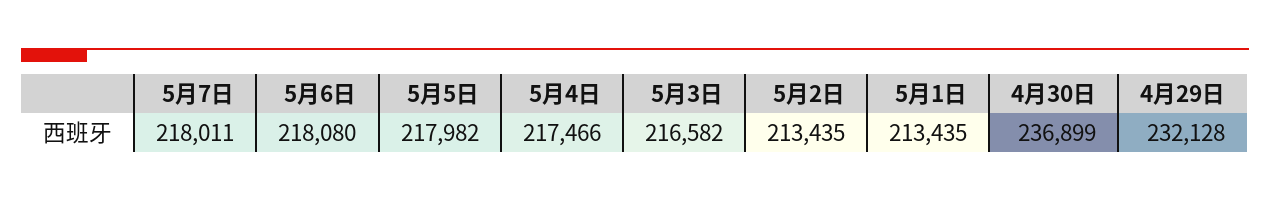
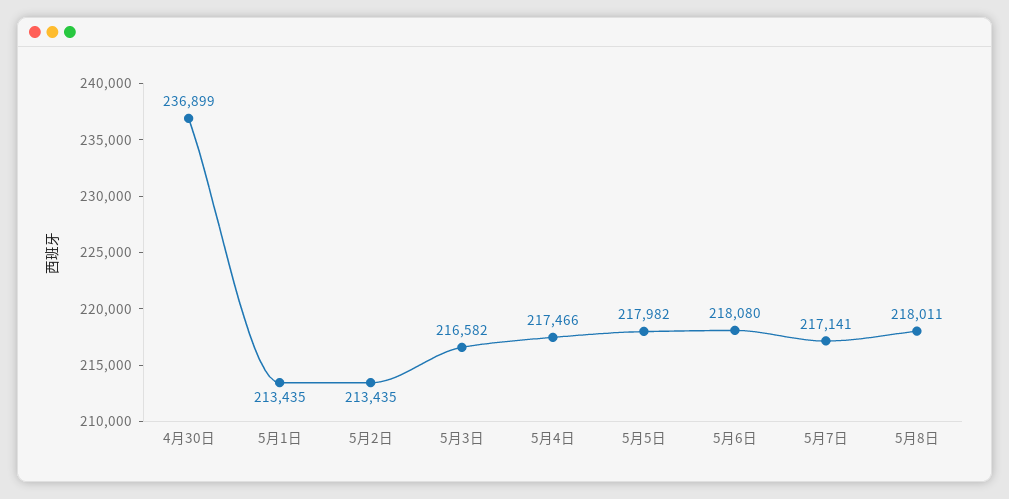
5月7日: 218011 -> 217141
4月29日: 232128 -> none
5月8日: none -> 218011

